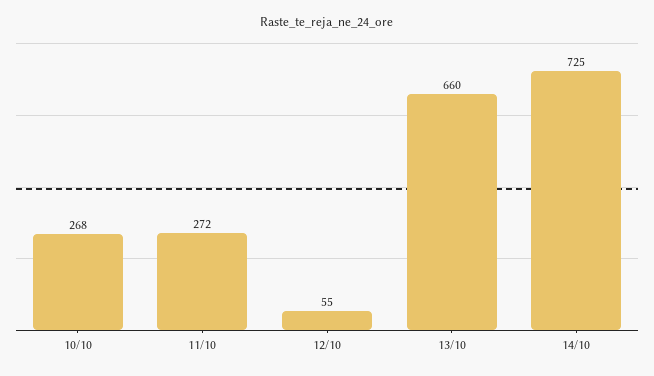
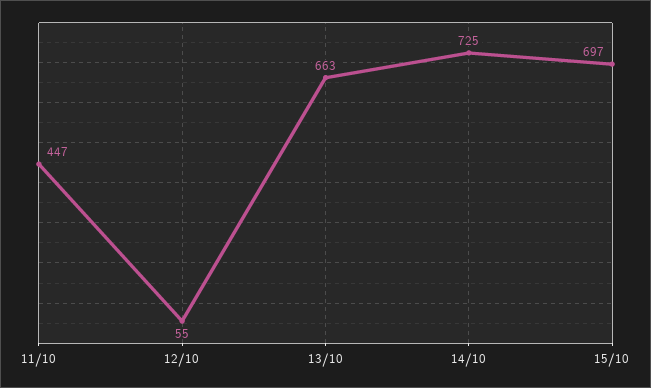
10/10: 268 -> none
11/10: 272 -> 447
13/10: 660 -> 663
15/10: none -> 697

